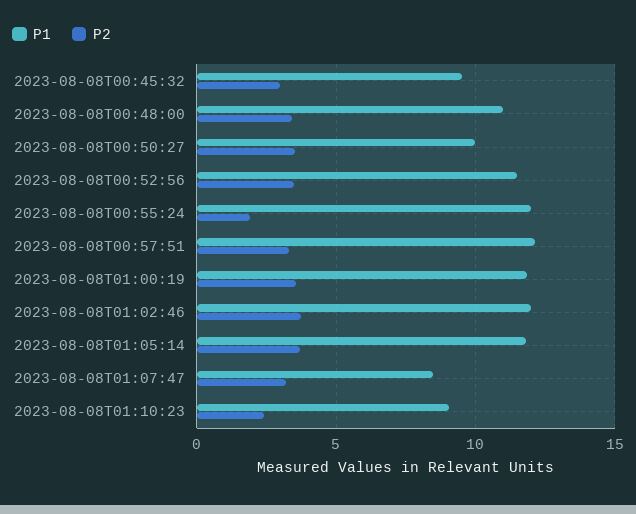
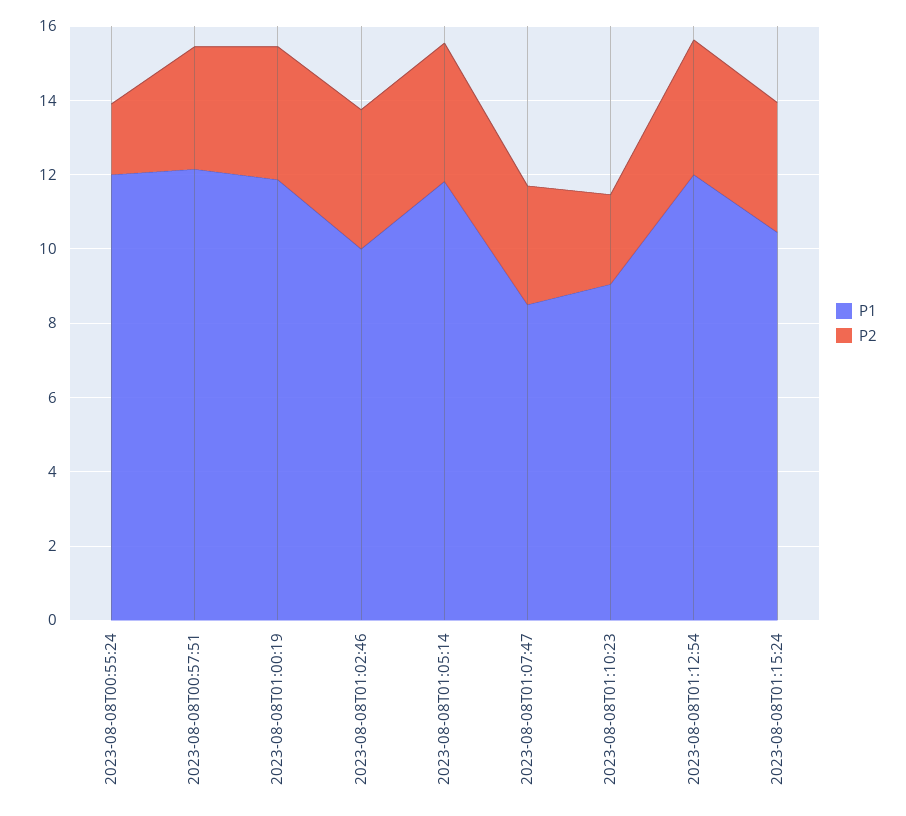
P1, 2023-08-08T00:45:32: 9.5 -> none
P2, 2023-08-08T00:45:32: 3 -> none
P1, 2023-08-08T00:48:00: 11 -> none
P2, 2023-08-08T00:48:00: 3.5 -> none
P1, 2023-08-08T00:50:27: 10 -> none
P2, 2023-08-08T00:50:27: 3.5 -> none
P1, 2023-08-08T00:52:56: 11.5 -> none
P2, 2023-08-08T00:52:56: 3.5 -> none
P1, 2023-08-08T01:02:46: 12 -> 10
P1, 2023-08-08T01:12:54: none -> 12
P2, 2023-08-08T01:12:54: none -> 3.5
P1, 2023-08-08T01:15:24: none -> 10.5
P2, 2023-08-08T01:15:24: none -> 3.5

